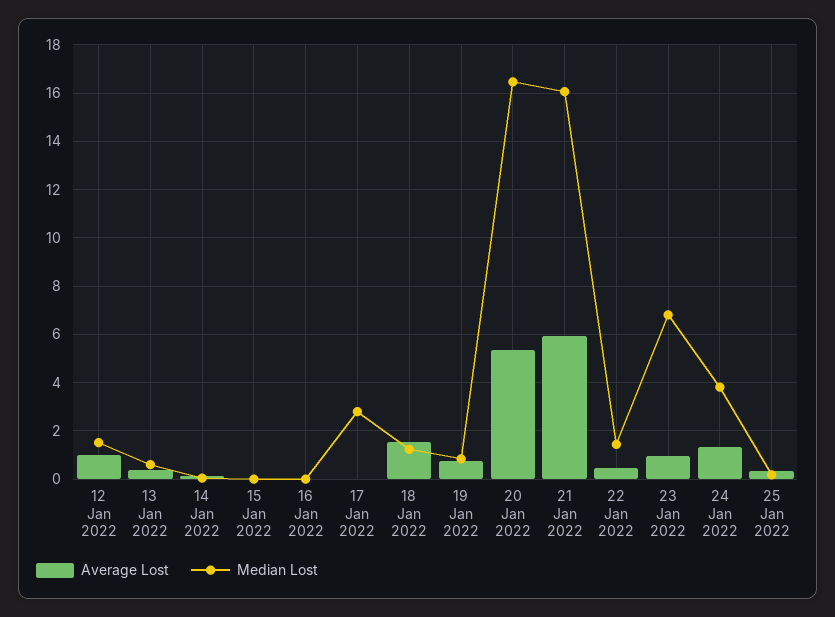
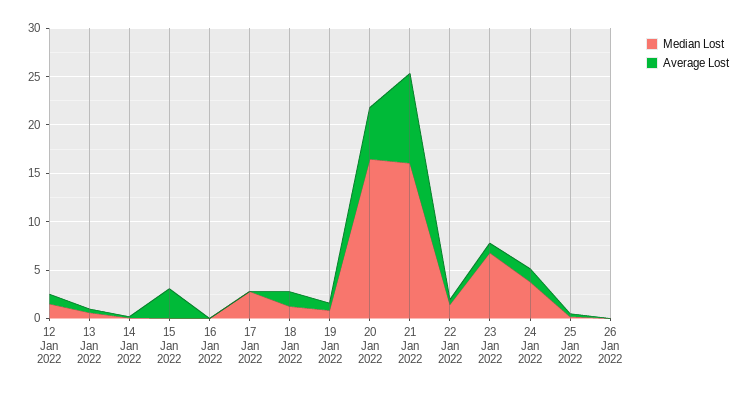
Average Lost, 15 Jan 2022: 0 -> 3
Average Lost, 21 Jan 2022: 6 -> 9
Median Lost, 26 Jan 2022: none -> 0
Average Lost, 26 Jan 2022: none -> 0

